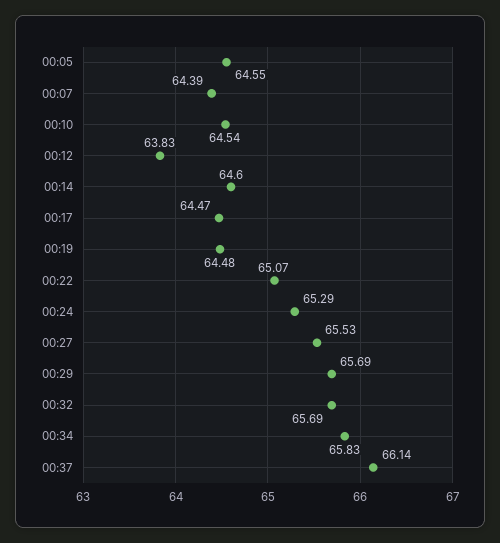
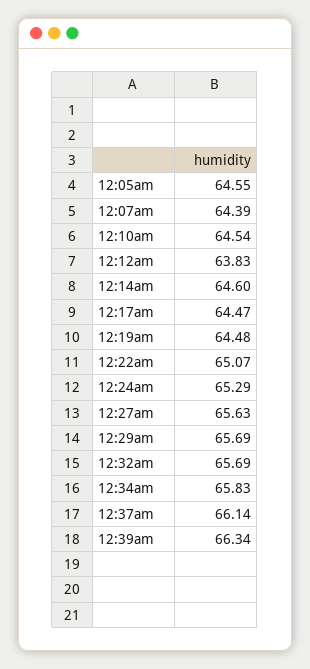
00:27: 65.53 -> 65.63
12:39am: none -> 66.34

